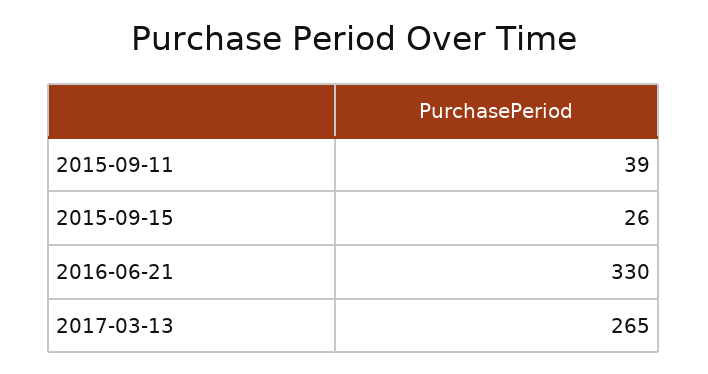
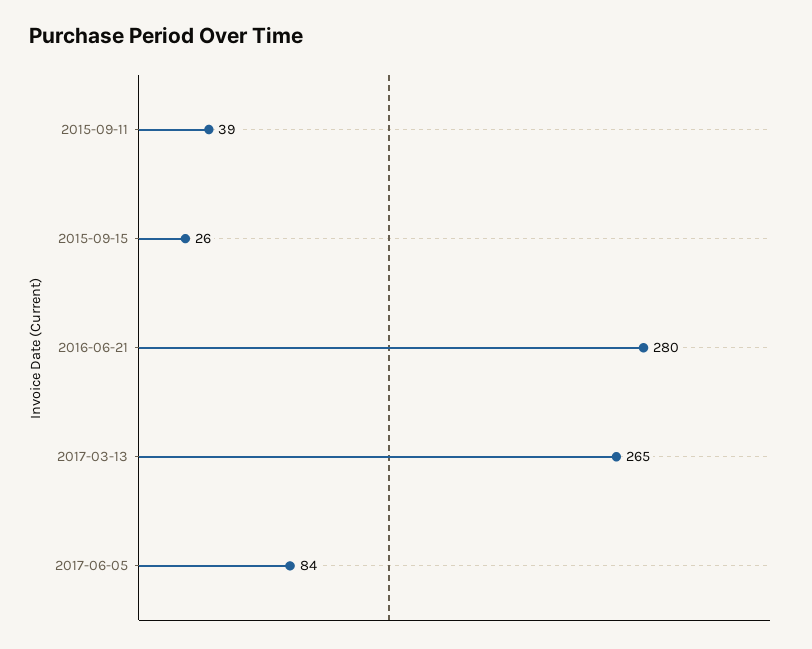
2016-06-21: 330 -> 280
2017-06-05: none -> 84

